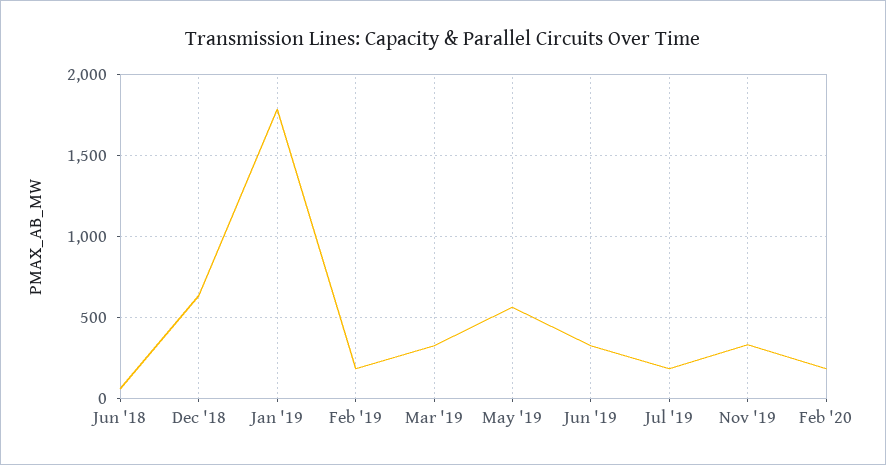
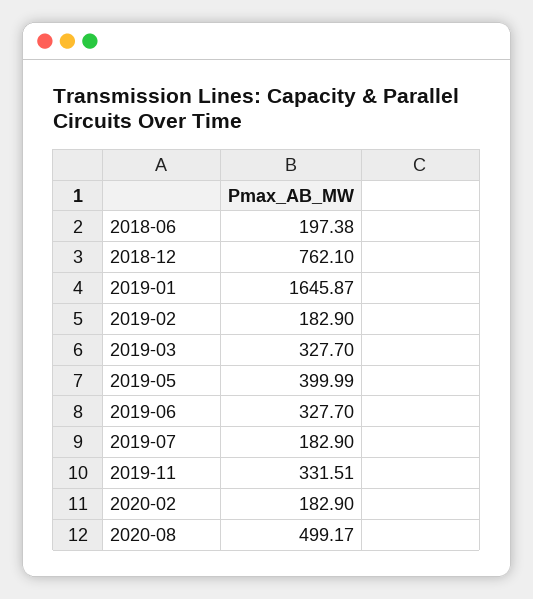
Jun '18: 50 -> 197.38
Dec '18: 650 -> 762.1
Jan '19: 1800 -> 1645.87
May '19: 550 -> 399.99
2020-08: none -> 499.17

